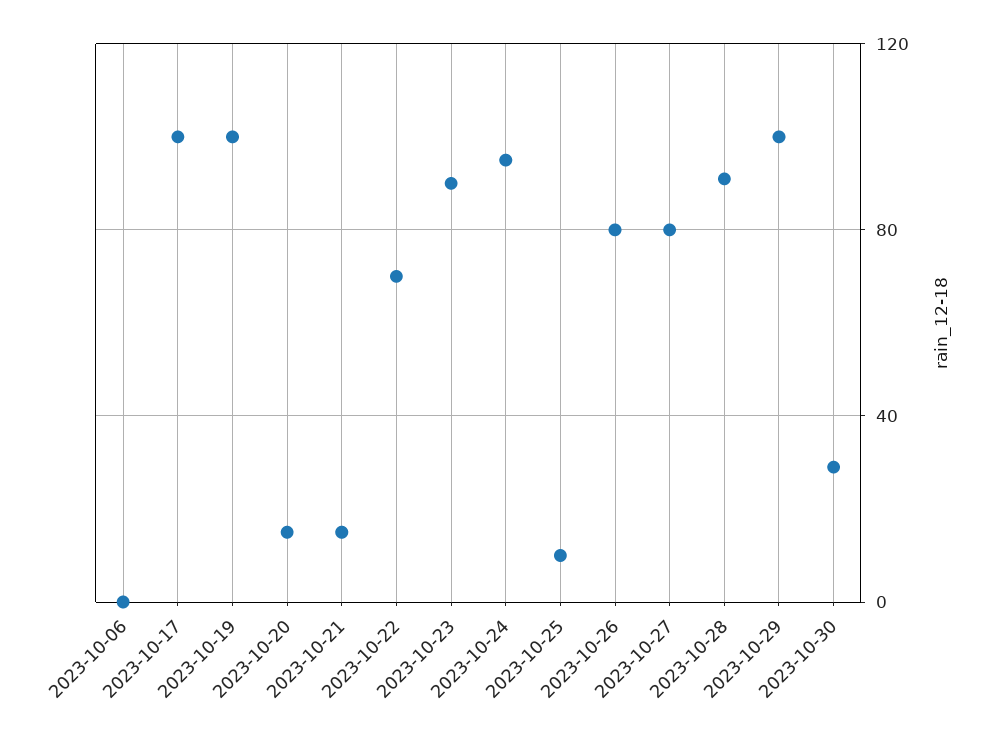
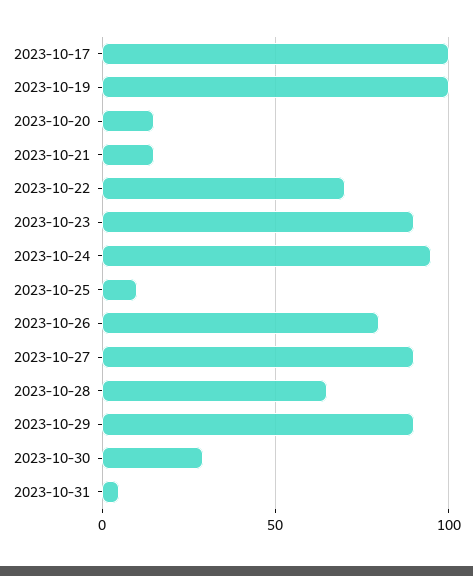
2023-10-06: 0 -> none
2023-10-27: 80 -> 90
2023-10-28: 90 -> 65
2023-10-29: 100 -> 90
2023-10-31: none -> 5

